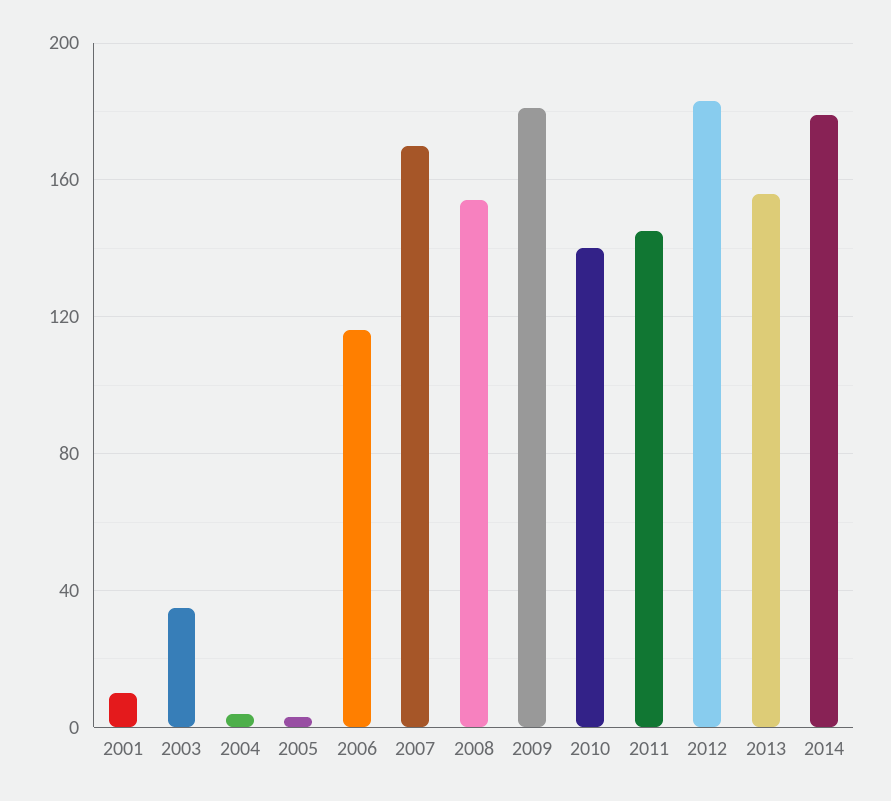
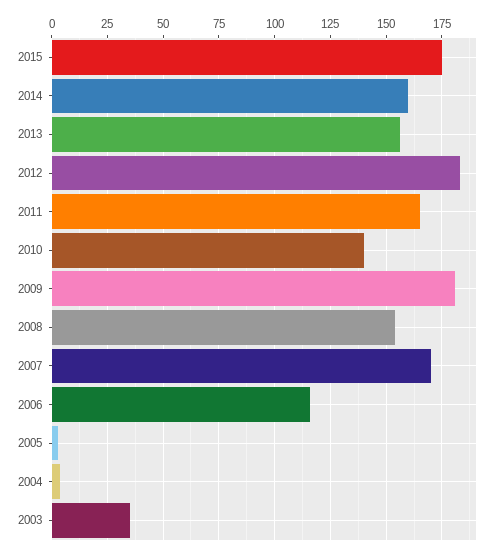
2001: 10 -> none
2011: 145 -> 165
2014: 180 -> 160
2015: none -> 175

